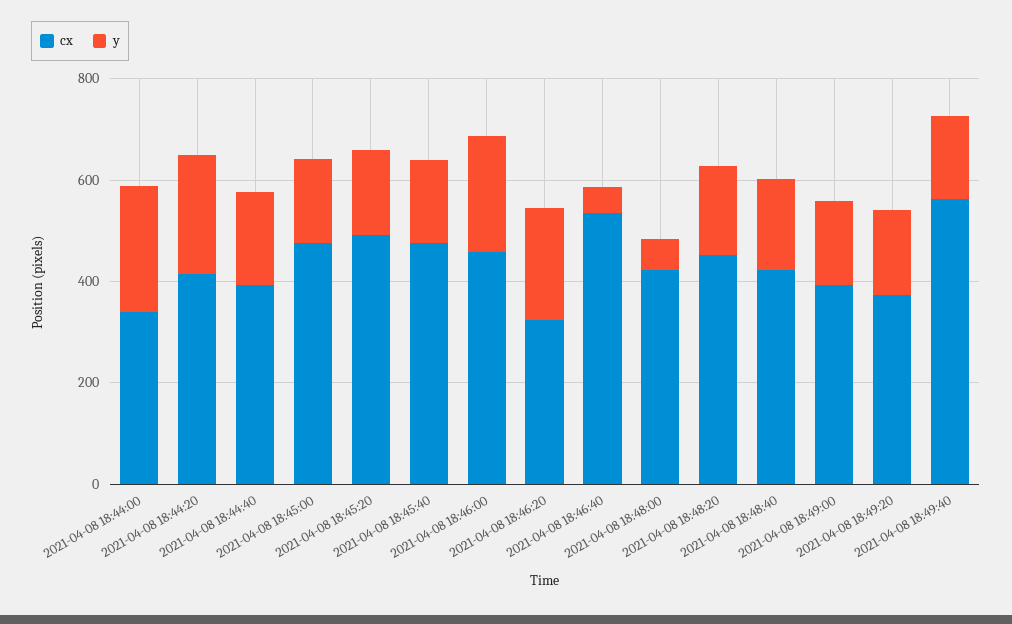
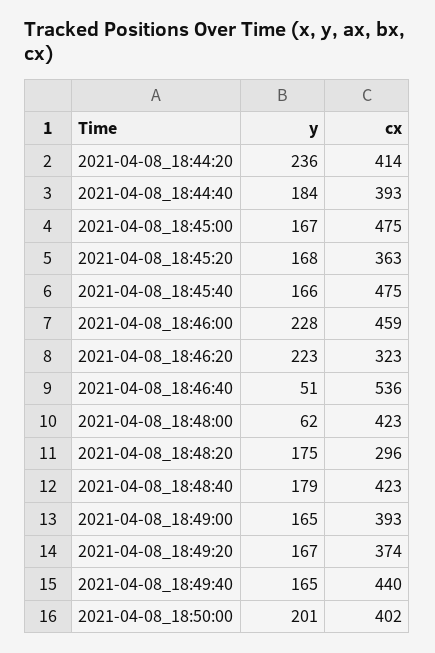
cx, 2021-04-08 18:44:00: 350 -> none
y, 2021-04-08 18:44:00: 250 -> none
cx, 2021-04-08 18:45:20: 500 -> 363
cx, 2021-04-08 18:48:20: 450 -> 296
cx, 2021-04-08 18:49:40: 550 -> 440
y, 2021-04-08_18:50:00: none -> 201
cx, 2021-04-08_18:50:00: none -> 402

